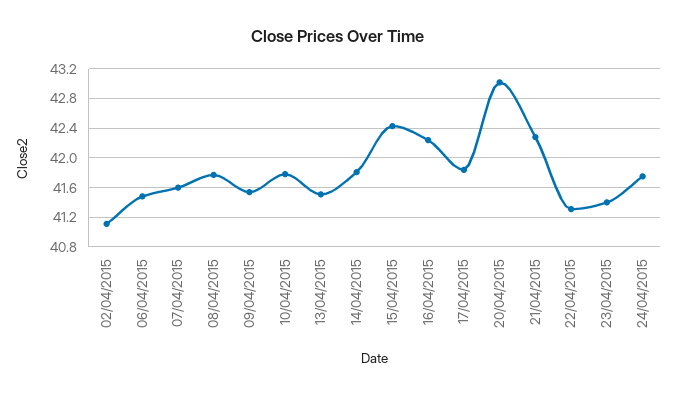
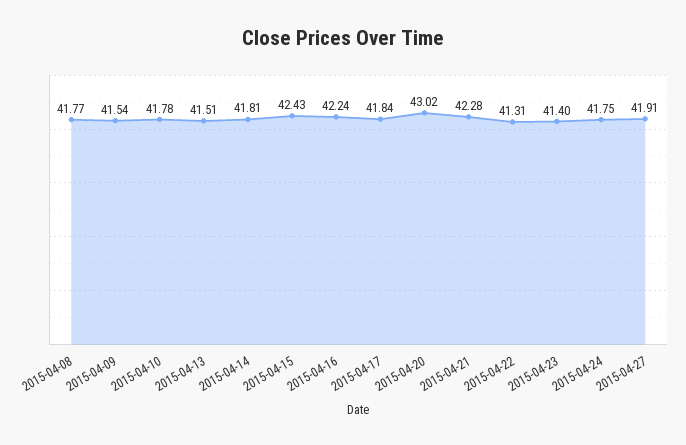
02/04/2015: 41.1 -> none
06/04/2015: 41.5 -> none
07/04/2015: 41.6 -> none
2015-04-27: none -> 41.91

